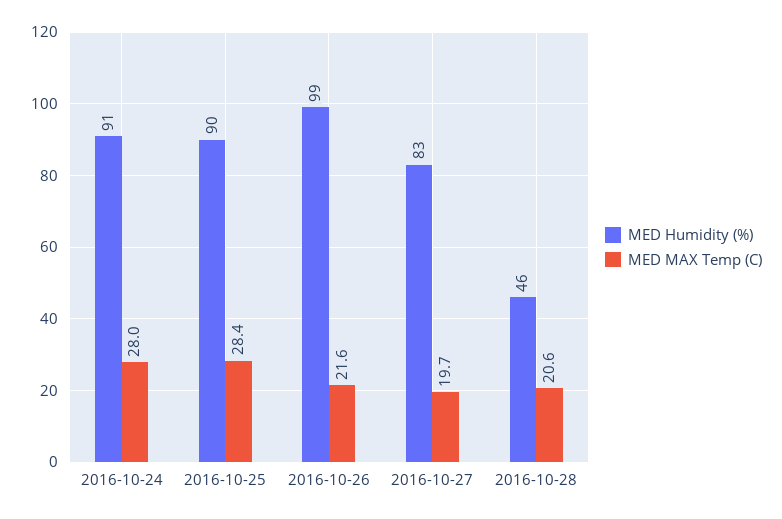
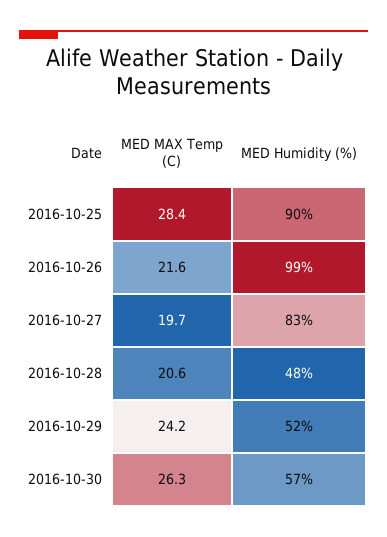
MED Humidity (%), 2016-10-24: 91 -> none
MED MAX Temp (C), 2016-10-24: 28 -> none
MED Humidity (%), 2016-10-28: 46 -> 48
MED MAX Temp (C), 2016-10-29: none -> 24.2
MED Humidity (%), 2016-10-29: none -> 52
MED MAX Temp (C), 2016-10-30: none -> 26.3
MED Humidity (%), 2016-10-30: none -> 57

